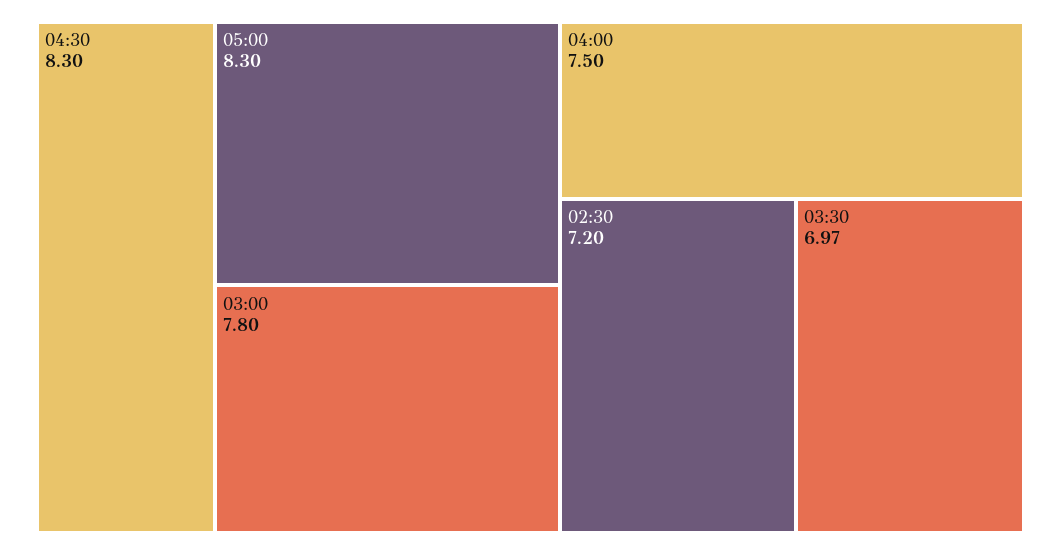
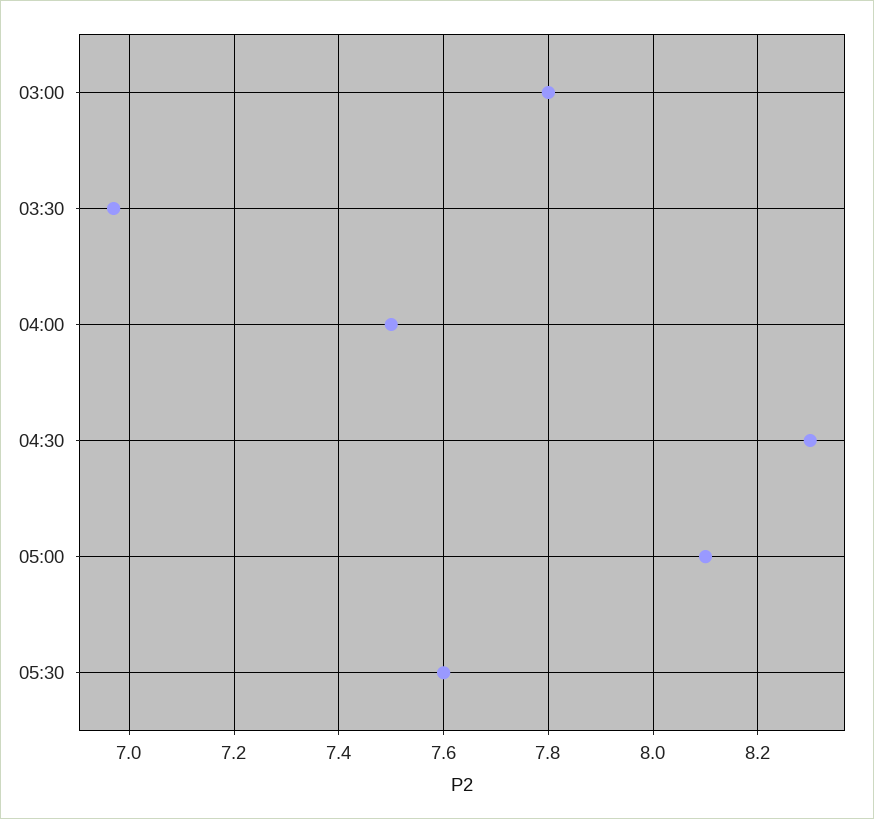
05:00: 8.3 -> 8.1
02:30: 7.2 -> none
05:30: none -> 7.6

